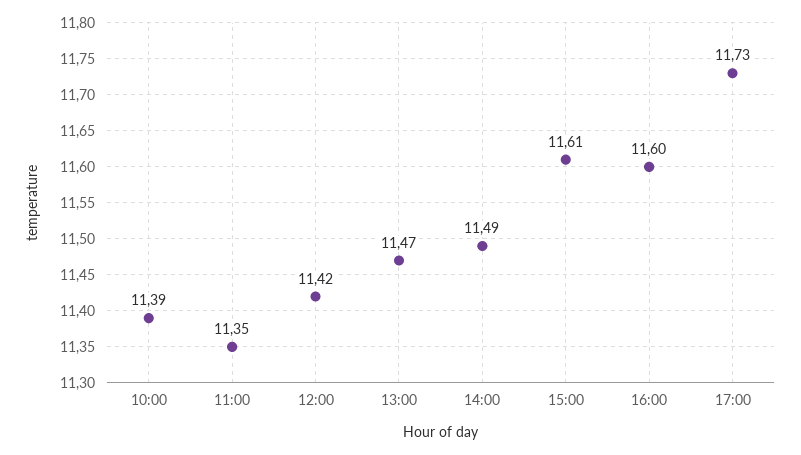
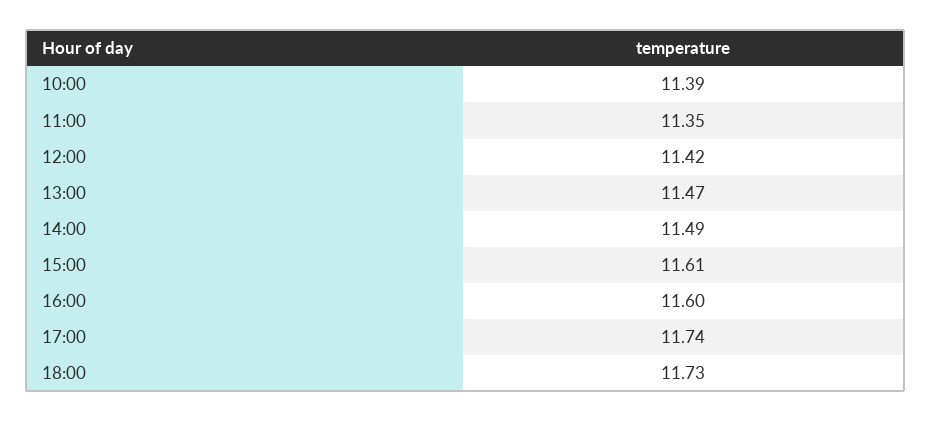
17:00: 11.73 -> 11.74
18:00: none -> 11.73

